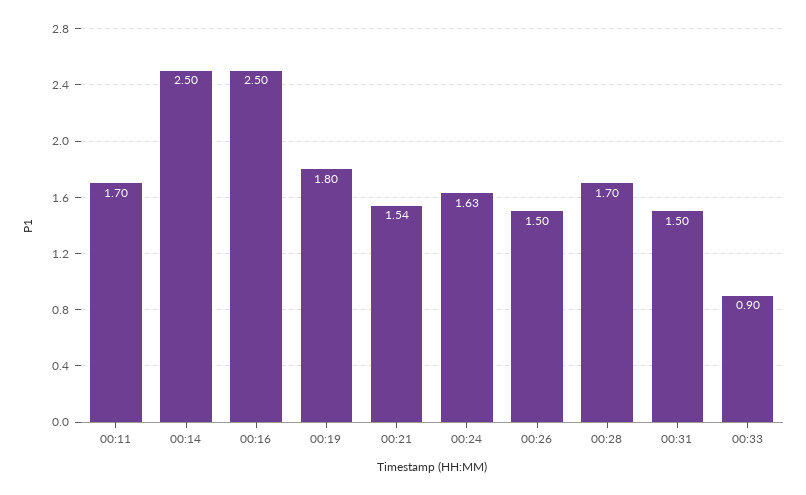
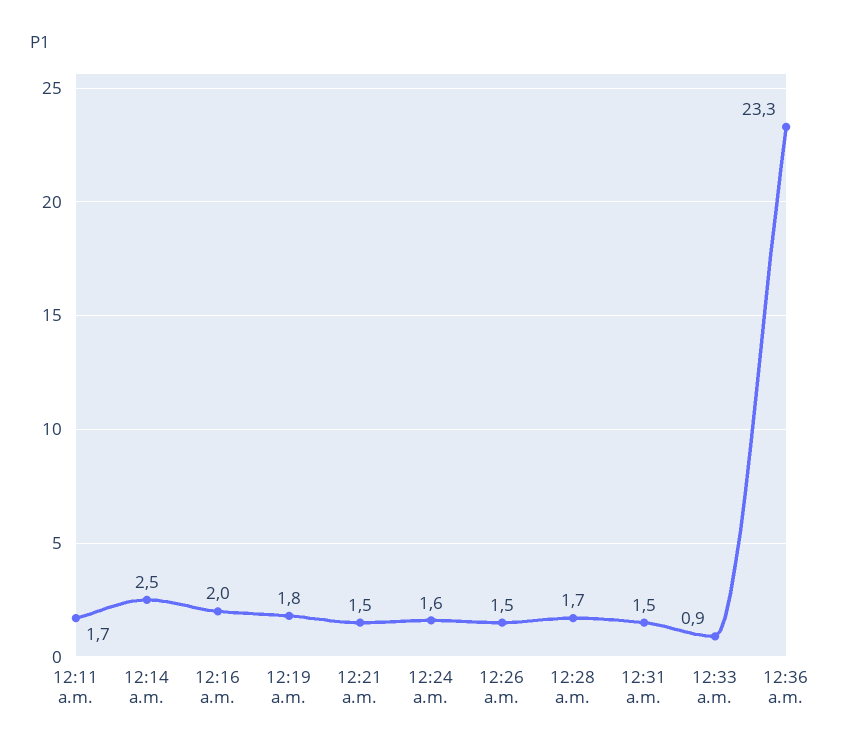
00:16: 2.5 -> 2
12:36 a.m.: none -> 23.3

